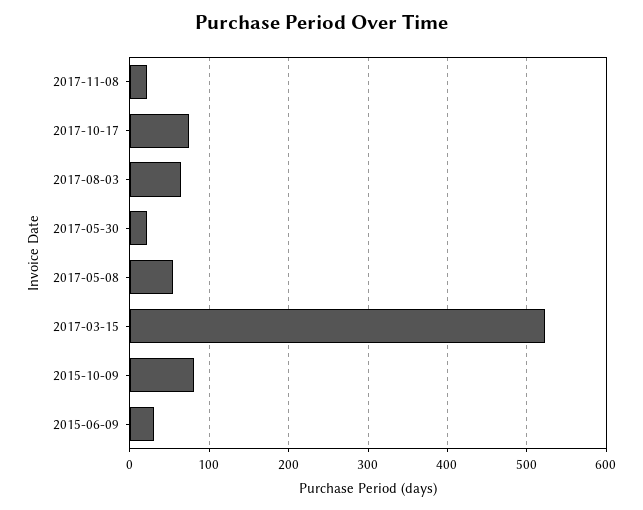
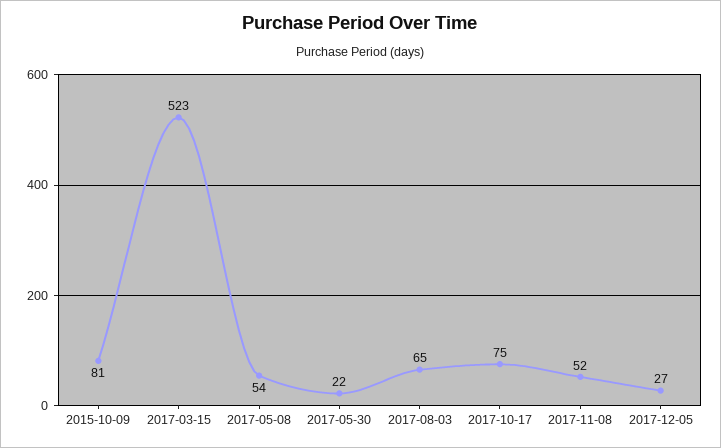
2017-11-08: 20 -> 52
2015-06-09: 30 -> none
2017-12-05: none -> 27

